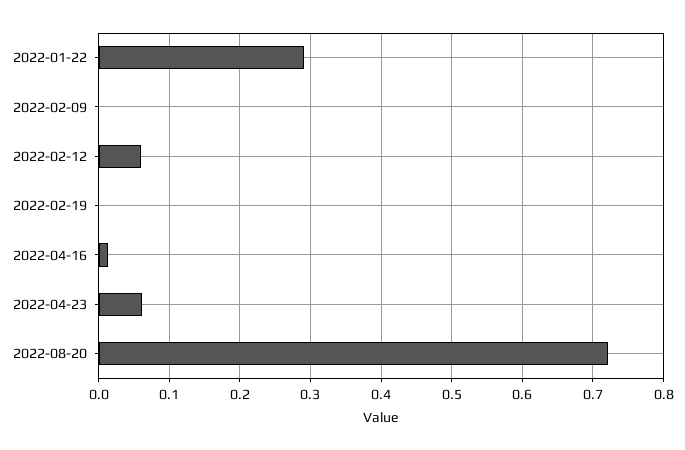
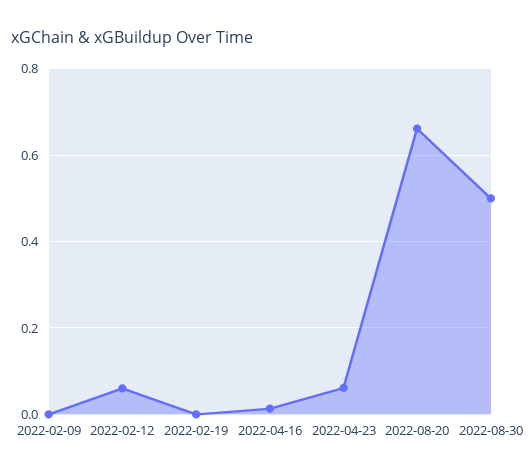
2022-01-22: 0.29 -> none
2022-08-20: 0.72 -> 0.66
2022-08-30: none -> 0.5

